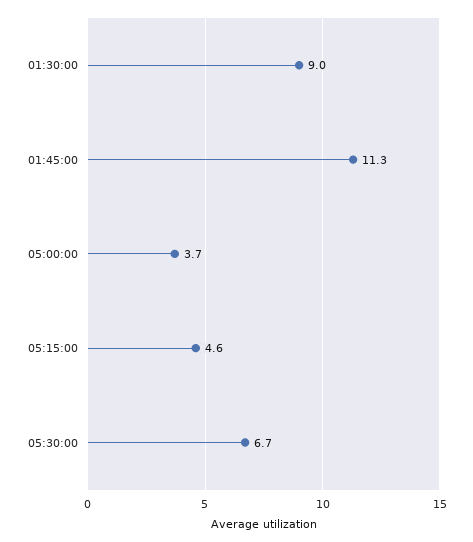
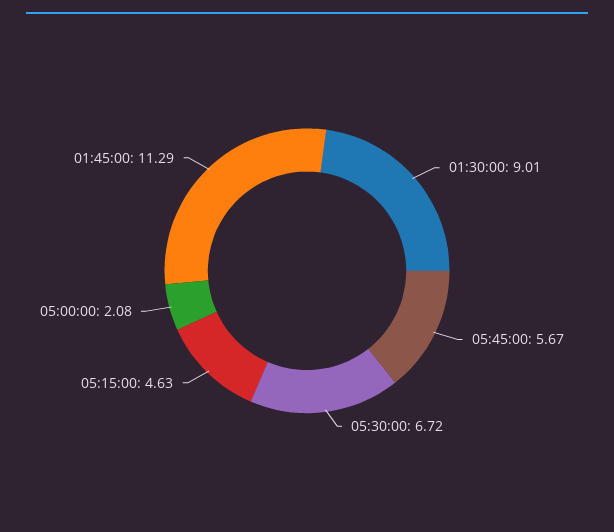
05:00:00: 3.7 -> 2.08
05:45:00: none -> 5.67

